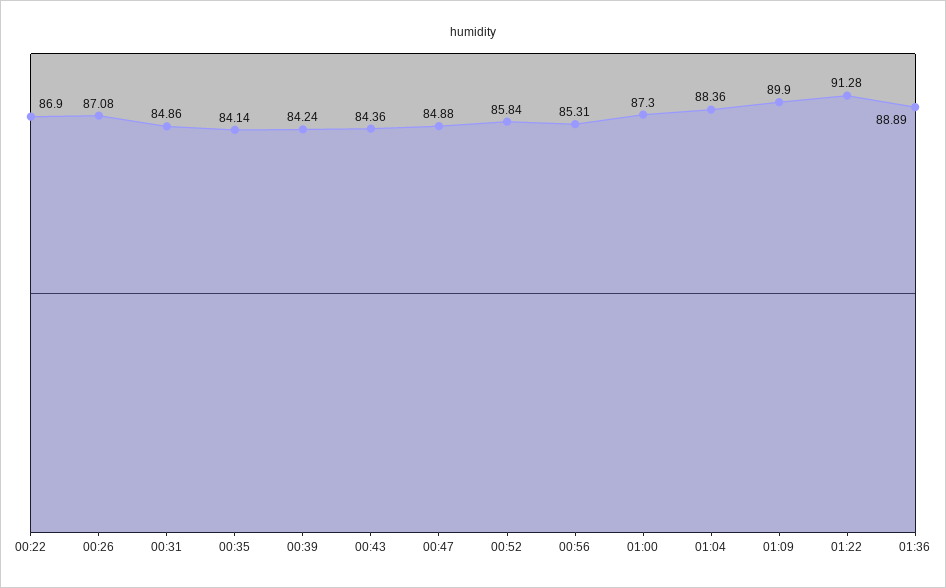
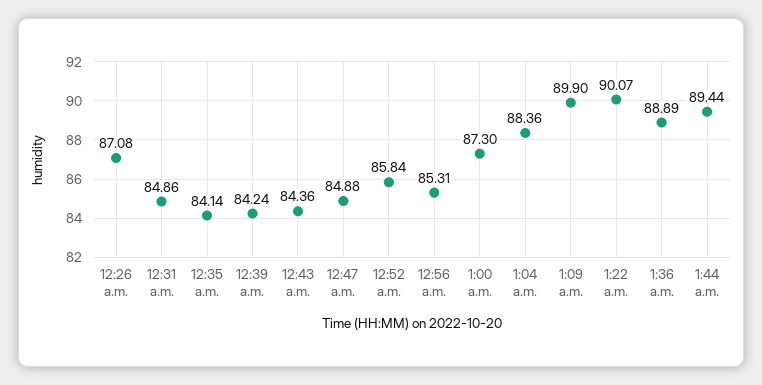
00:22: 86.9 -> none
01:22: 91.28 -> 90.07
1:44 a.m.: none -> 89.44

